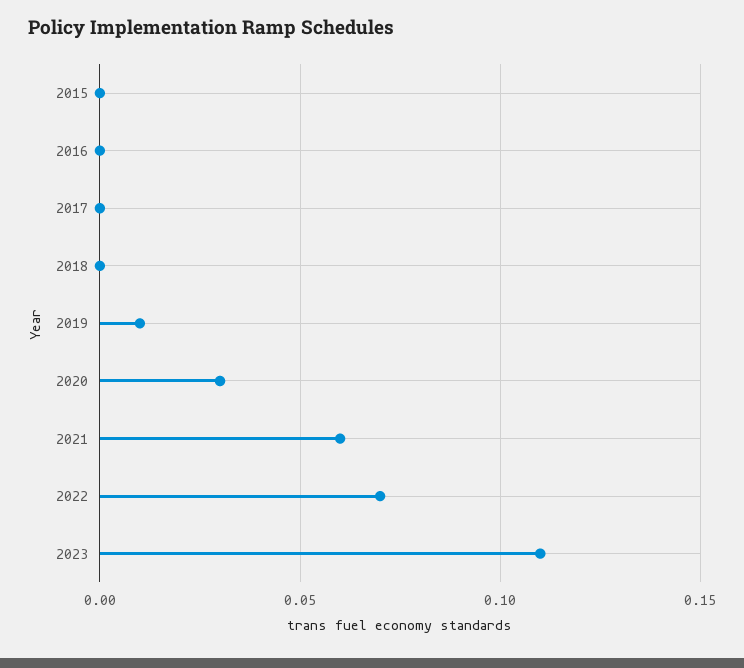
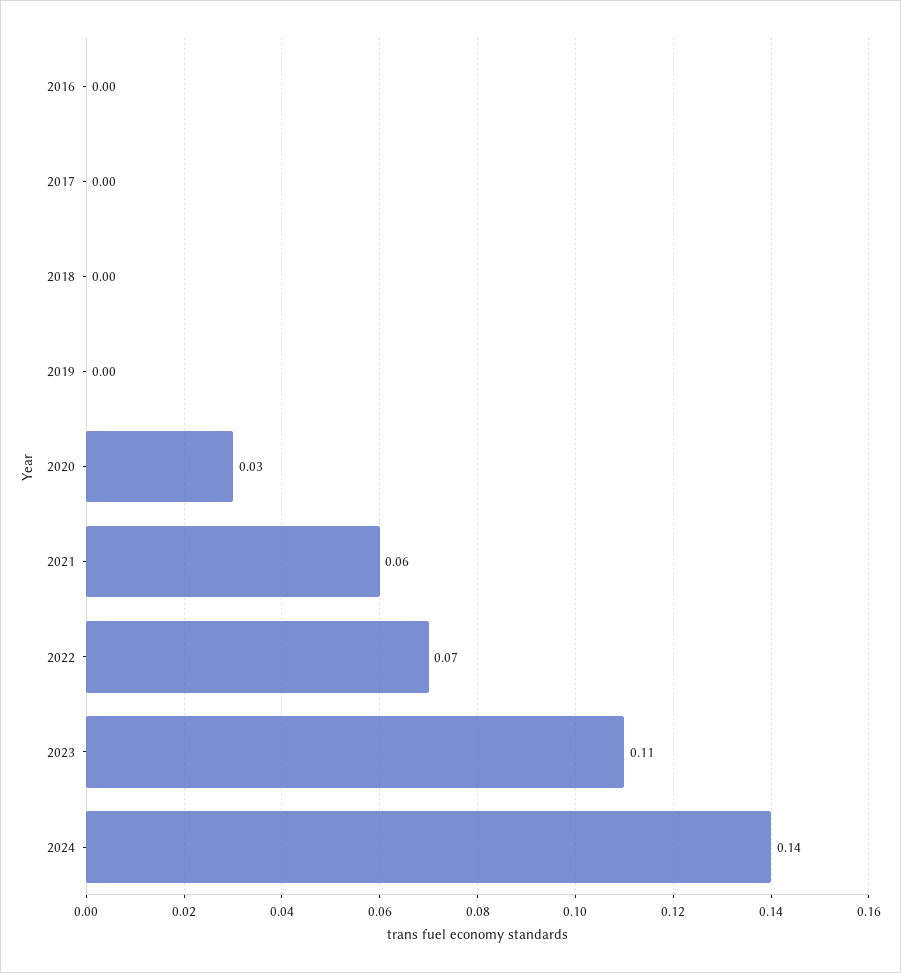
2015: 0 -> none
2019: 0.01 -> 0
2024: none -> 0.14

